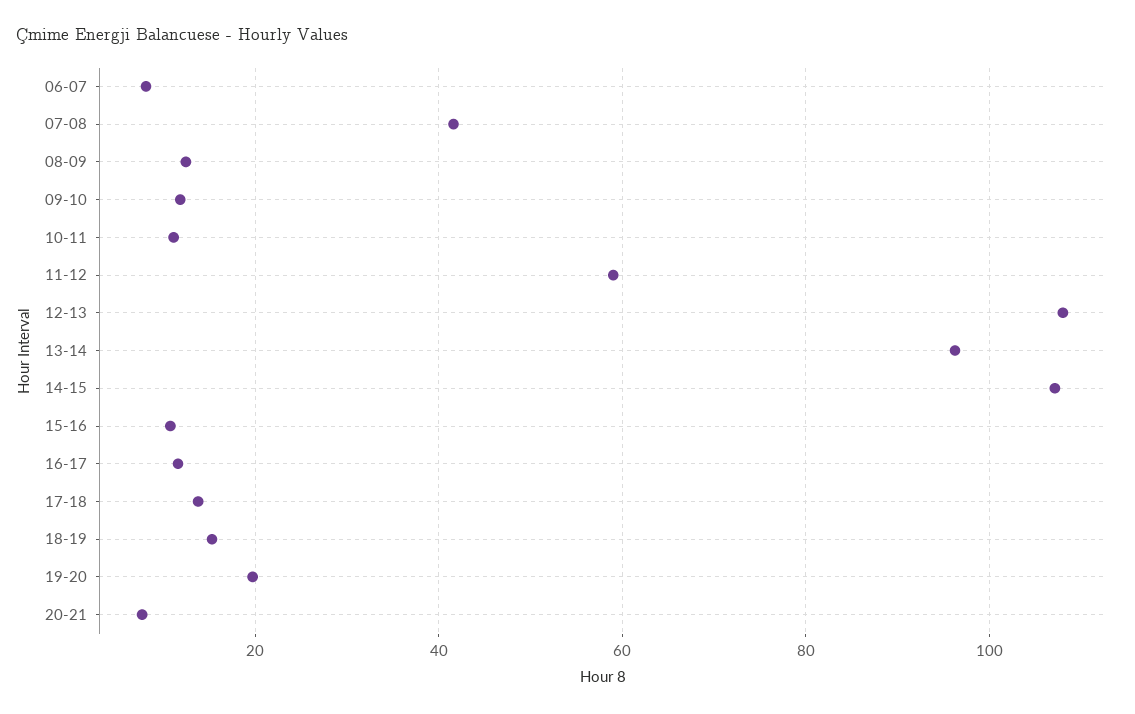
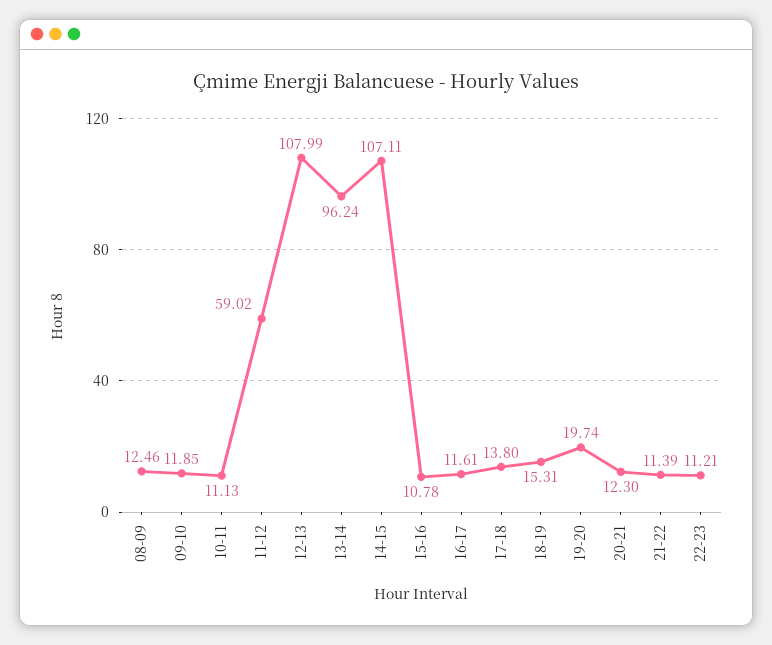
06-07: 8 -> none
07-08: 42 -> none
20-21: 8 -> 12.3
21-22: none -> 11.39
22-23: none -> 11.21

